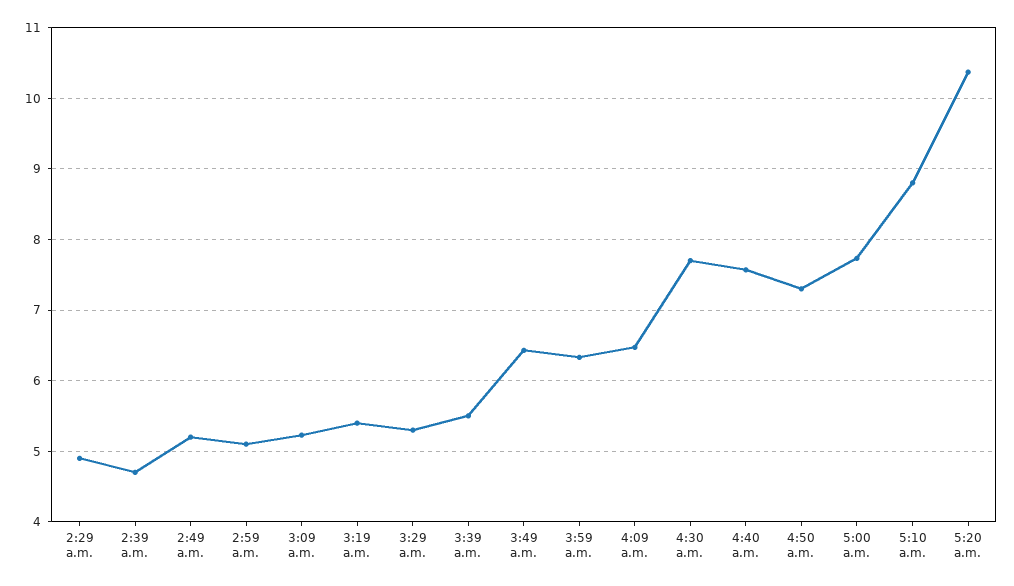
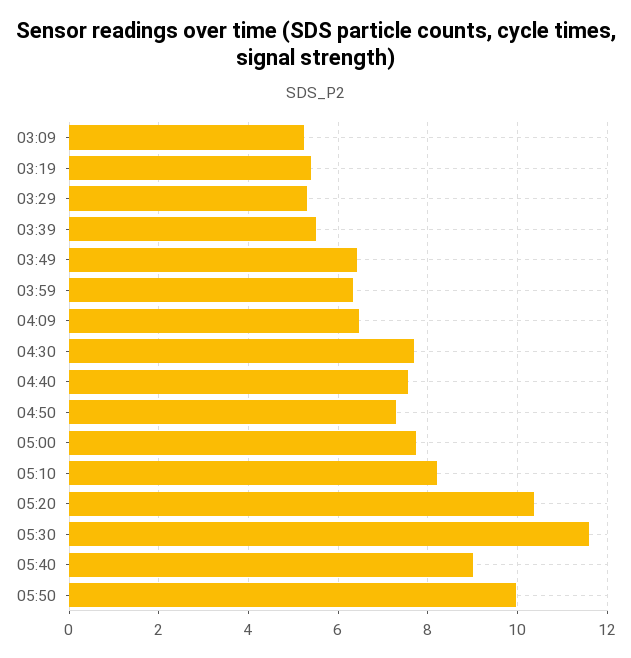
2:29 a.m.: 4.9 -> none
2:39 a.m.: 4.7 -> none
2:49 a.m.: 5.2 -> none
2:59 a.m.: 5.1 -> none
5:10 a.m.: 8.8 -> 8.2
05:30: none -> 11.6
05:40: none -> 9
05:50: none -> 10

